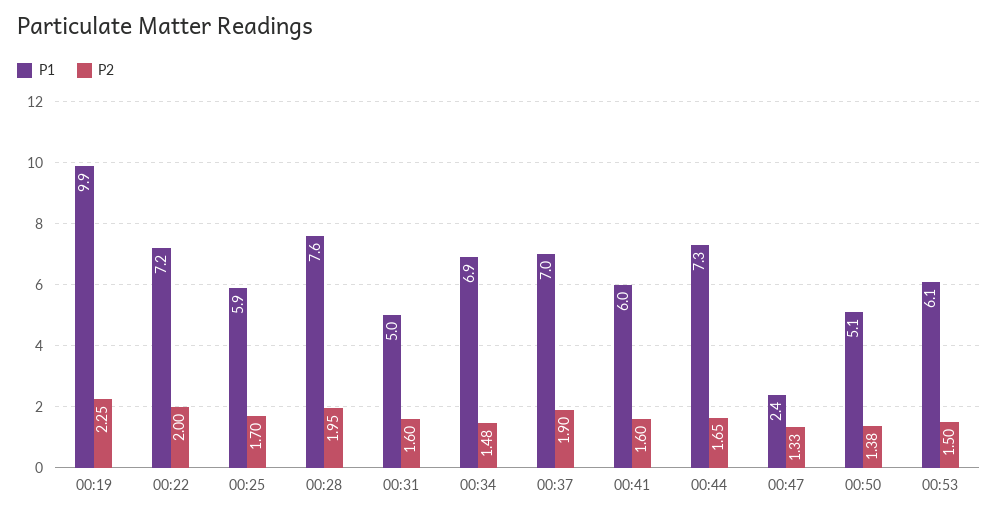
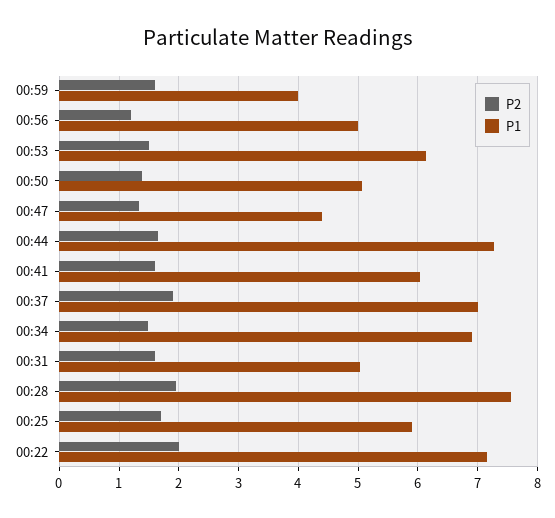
P1, 00:19: 9.9 -> none
P2, 00:19: 2.25 -> none
P1, 00:47: 2.4 -> 4.4
P2, 00:59: none -> 1.6
P1, 00:59: none -> 4
P2, 00:56: none -> 1.2
P1, 00:56: none -> 5

